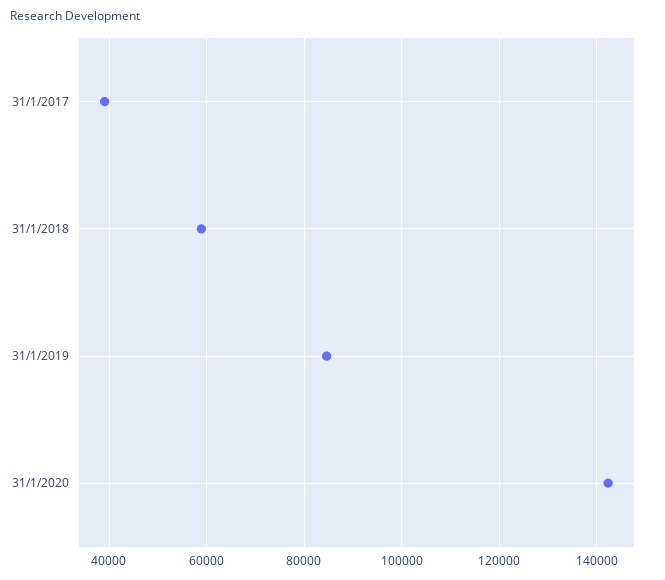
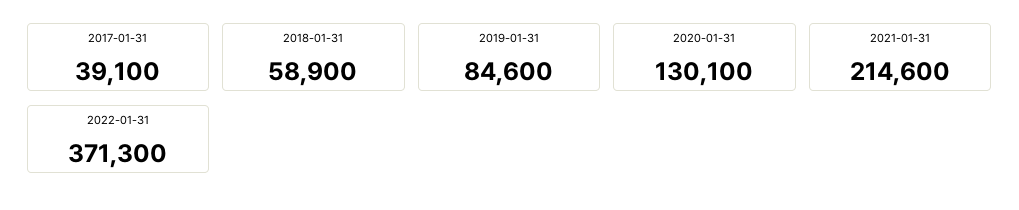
31/1/2020: 142000 -> 130100
2021-01-31: none -> 214600
2022-01-31: none -> 371300

